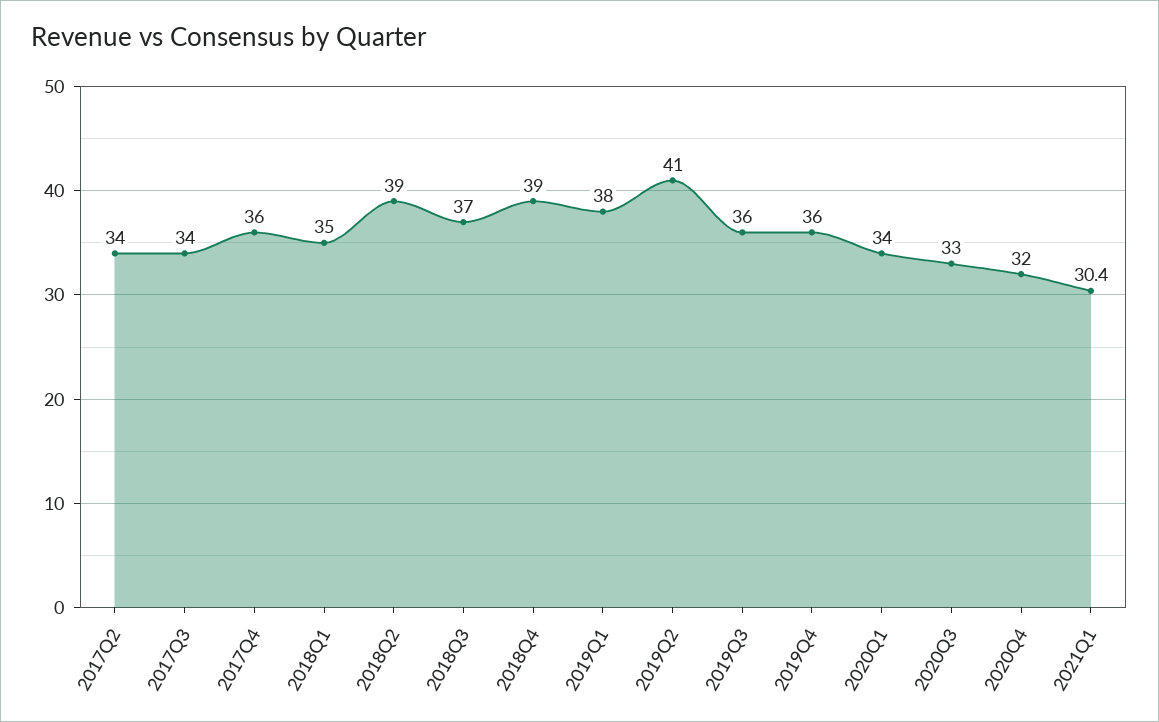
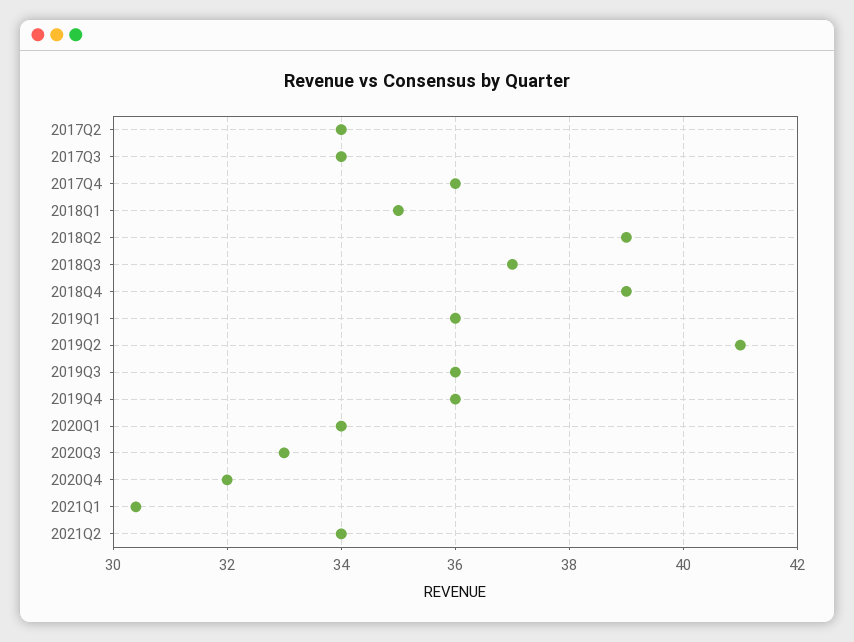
2019Q1: 38 -> 36
2021Q2: none -> 34

